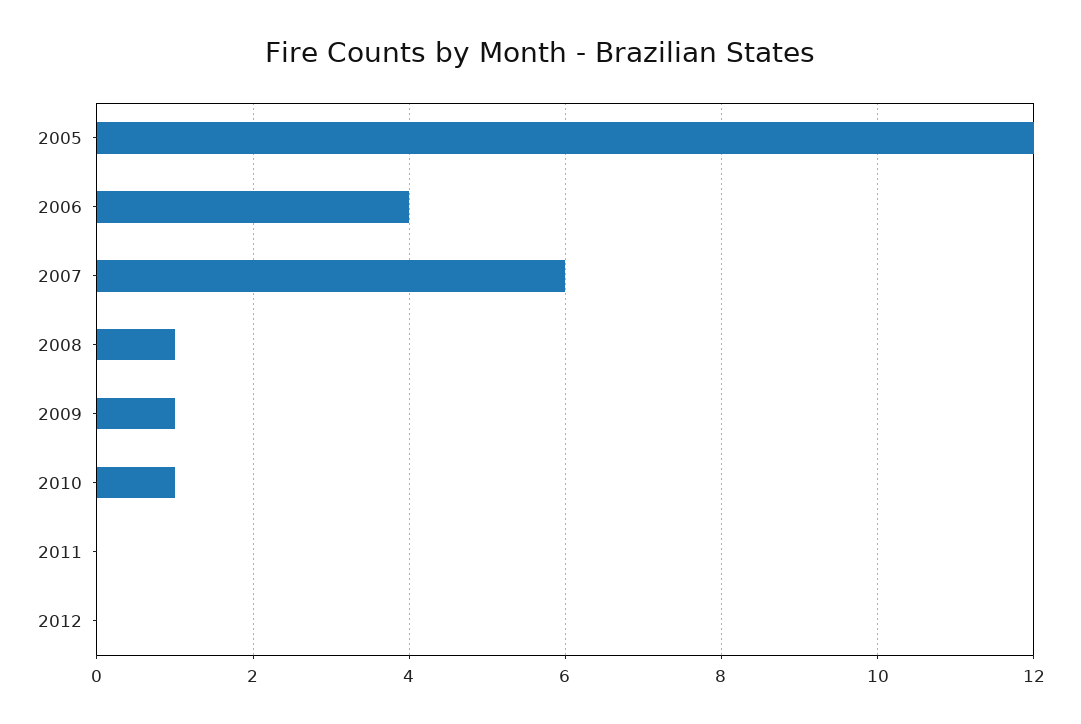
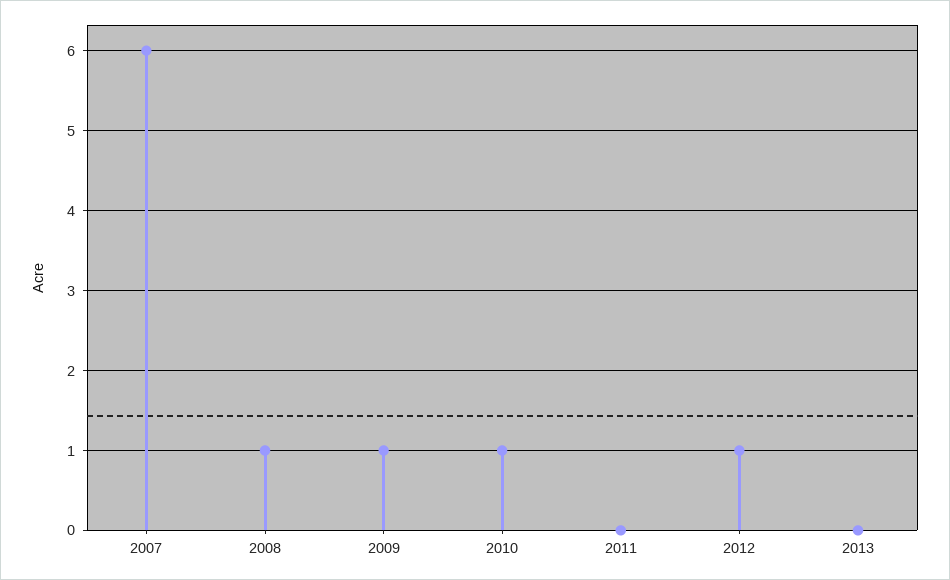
2005: 12 -> none
2006: 4 -> none
2012: 0 -> 1
2013: none -> 0

